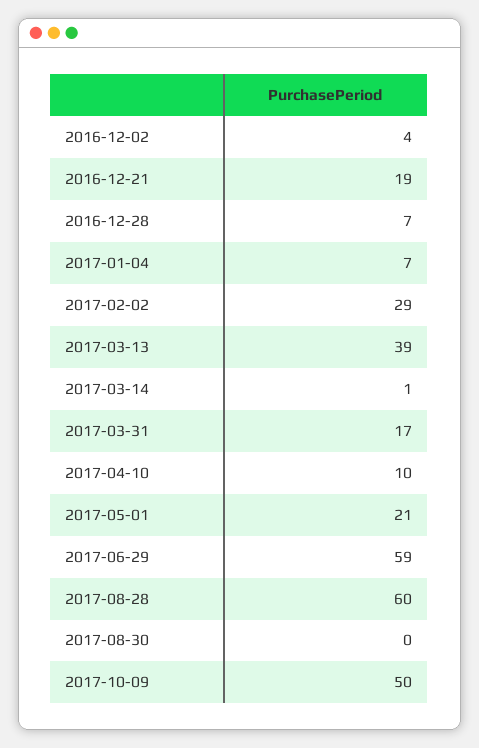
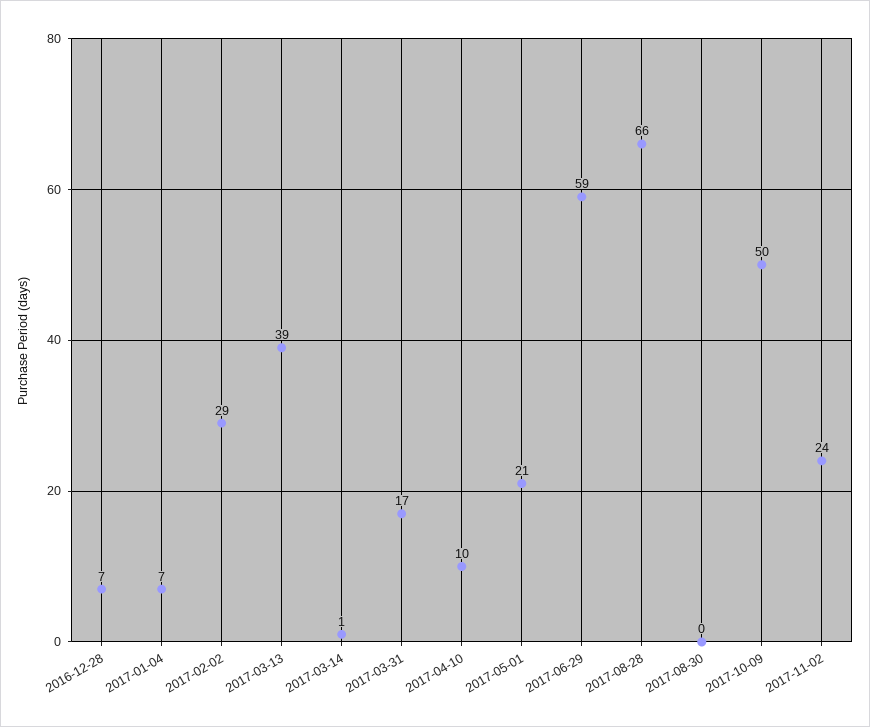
2016-12-02: 4 -> none
2016-12-21: 19 -> none
2017-08-28: 60 -> 66
2017-11-02: none -> 24

